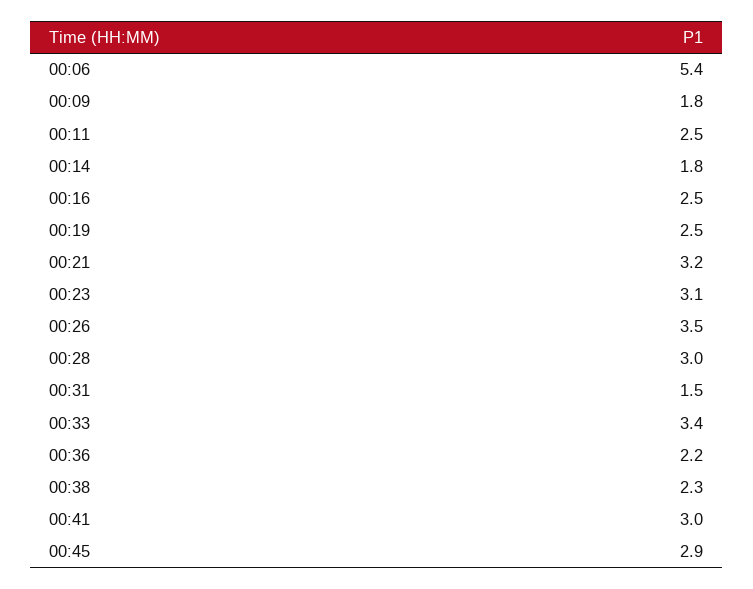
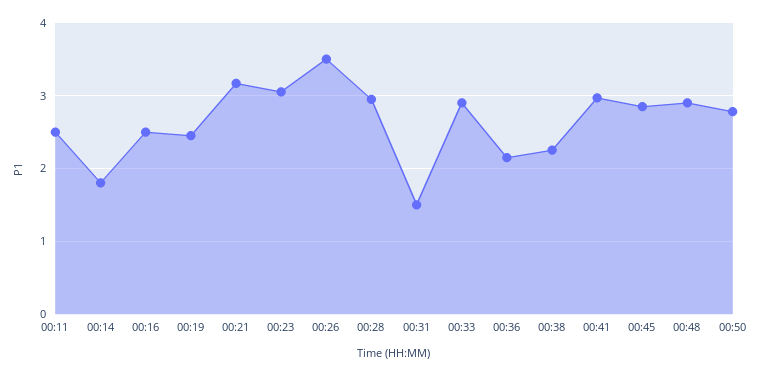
00:06: 5.4 -> none
00:09: 1.8 -> none
00:33: 3.4 -> 2.9
00:48: none -> 2.9
00:50: none -> 2.8

